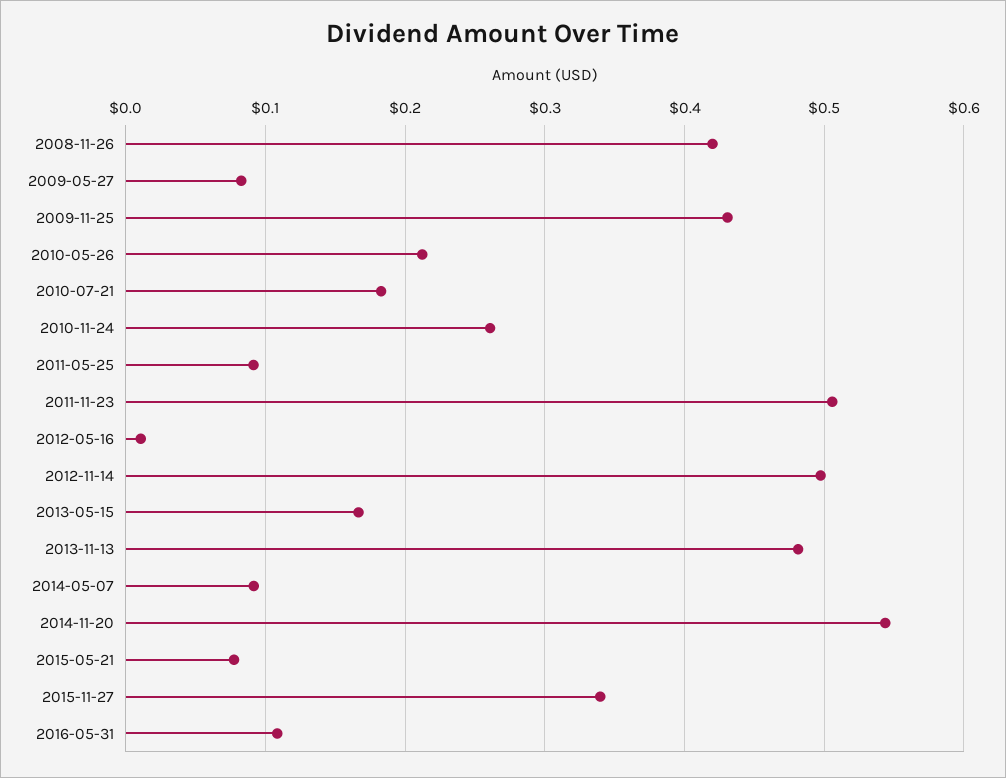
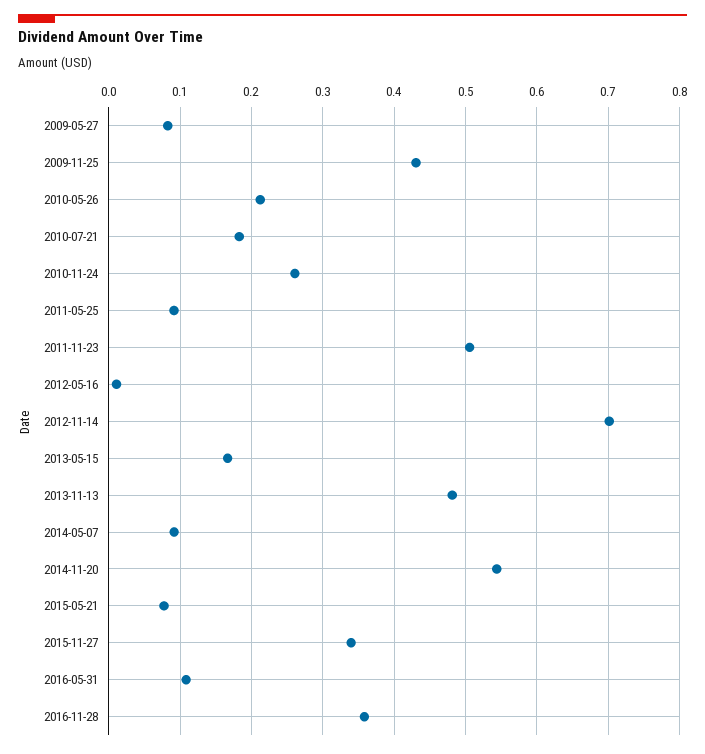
2008-11-26: 0.42 -> none
2012-11-14: 0.5 -> 0.7
2016-11-28: none -> 0.36

